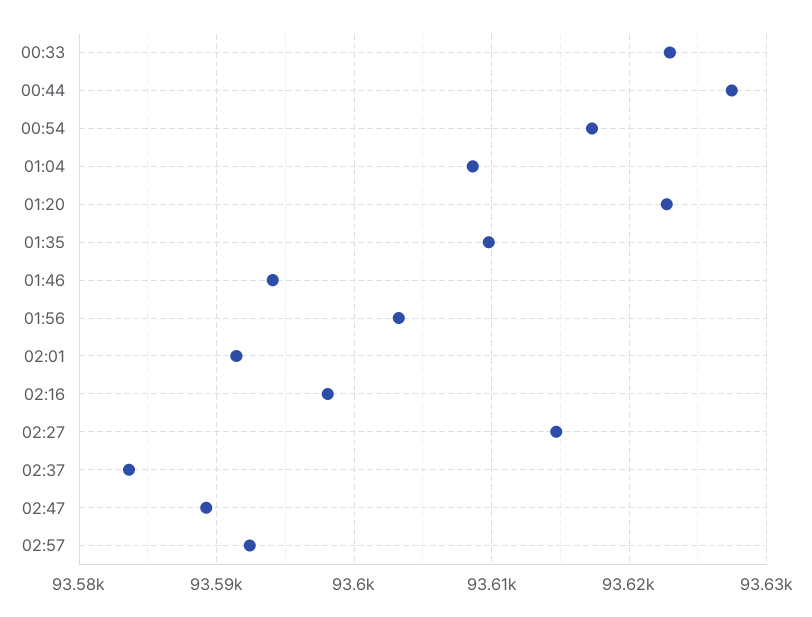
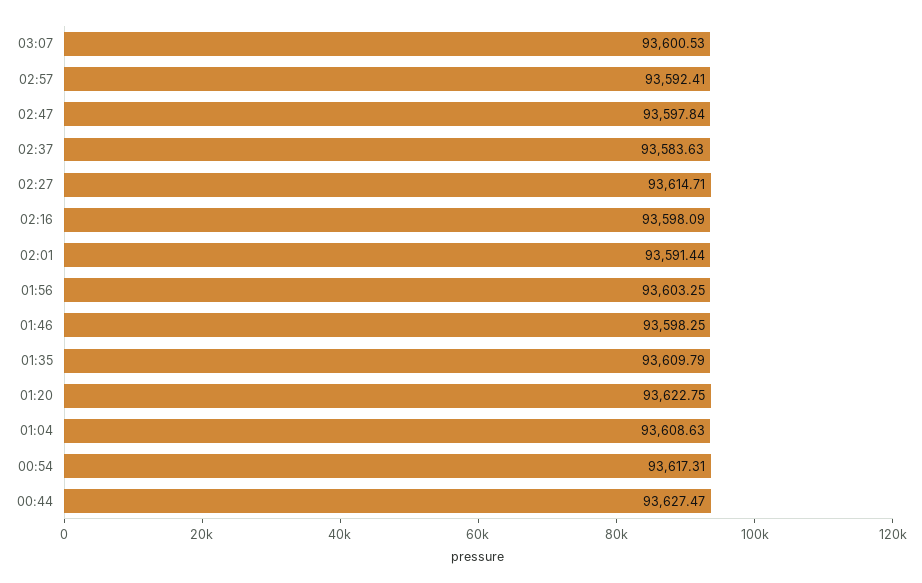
00:33: 93623 -> none
01:46: 93594 -> 93598.25
02:47: 93589 -> 93597.84
03:07: none -> 93600.53

